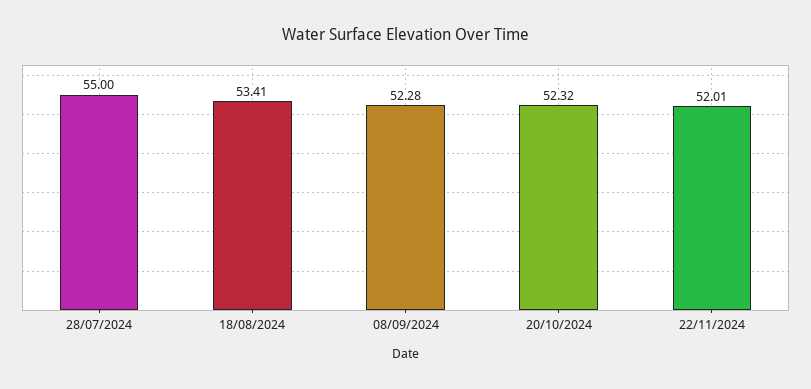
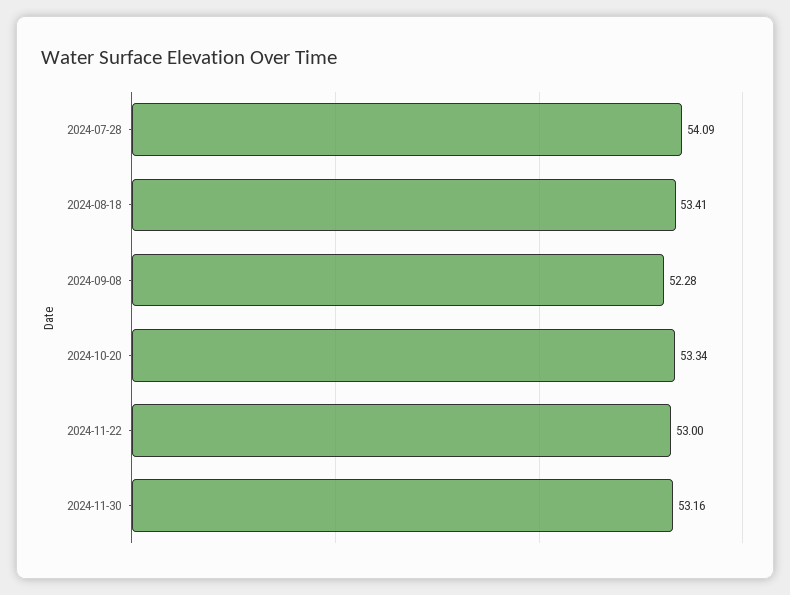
28/07/2024: 55 -> 54.09
20/10/2024: 52.32 -> 53.34
22/11/2024: 52.01 -> 53
2024-11-30: none -> 53.16

